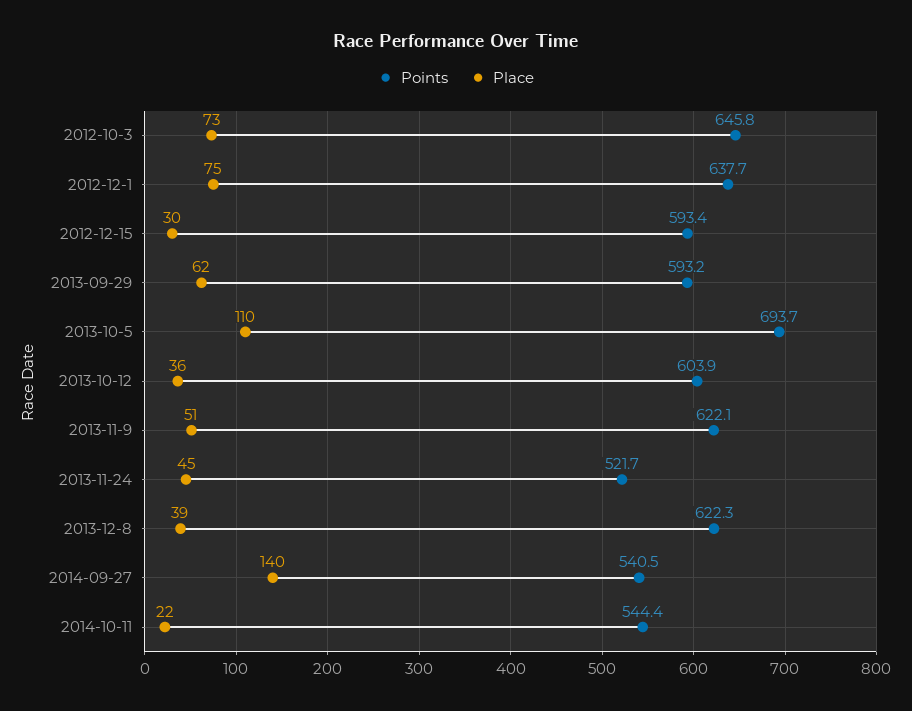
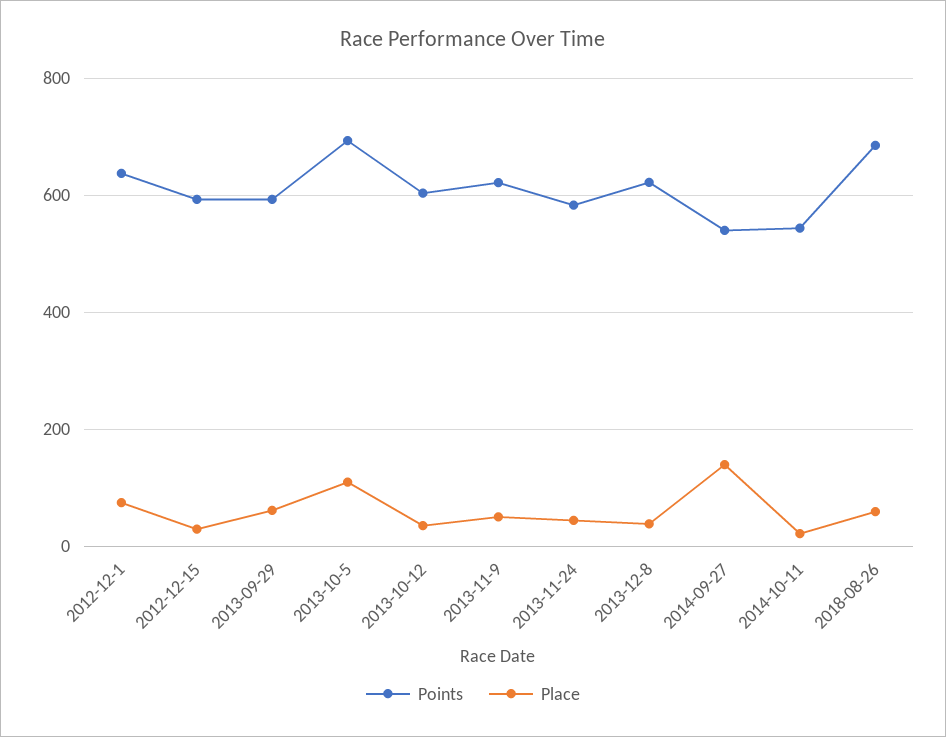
Points, 2012-10-3: 645.8 -> none
Place, 2012-10-3: 73 -> none
Points, 2013-11-24: 521.7 -> 580
Points, 2018-08-26: none -> 680
Place, 2018-08-26: none -> 60

